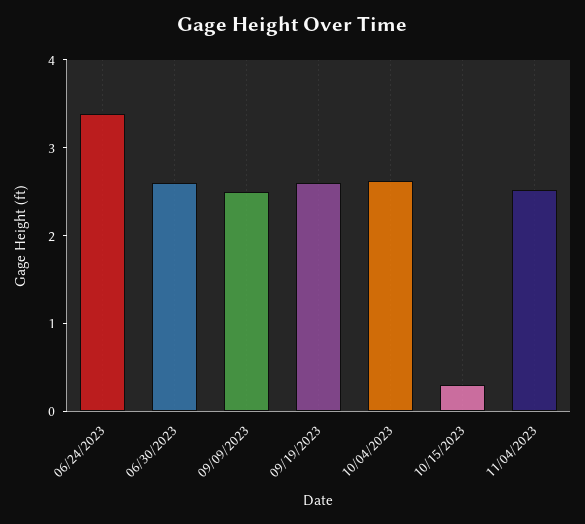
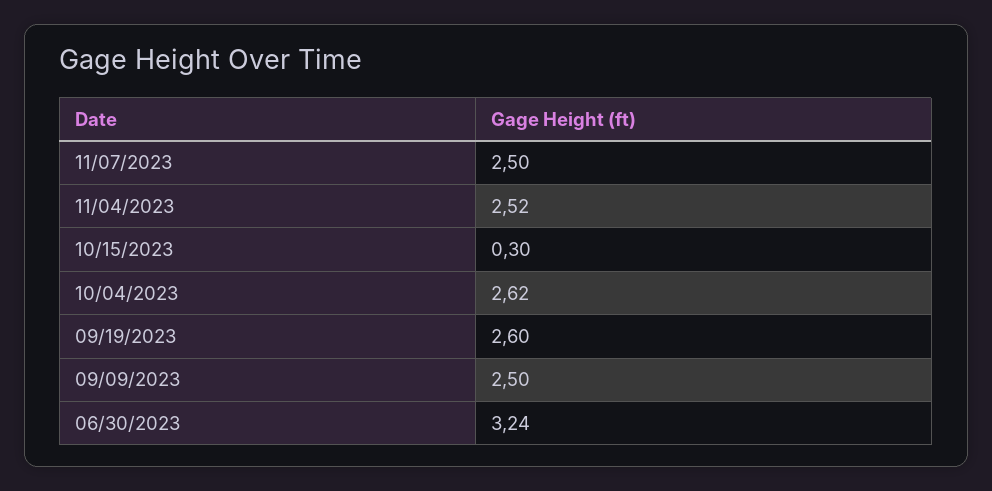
06/24/2023: 3.4 -> none
06/30/2023: 2.6 -> 3.24
11/07/2023: none -> 2.5

